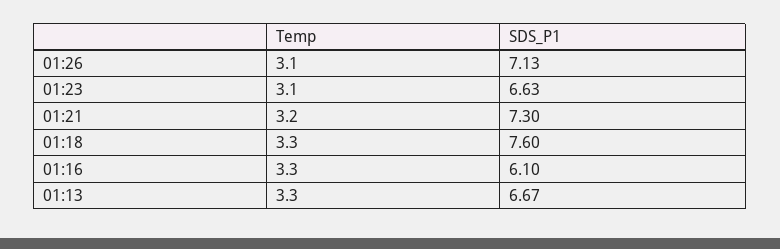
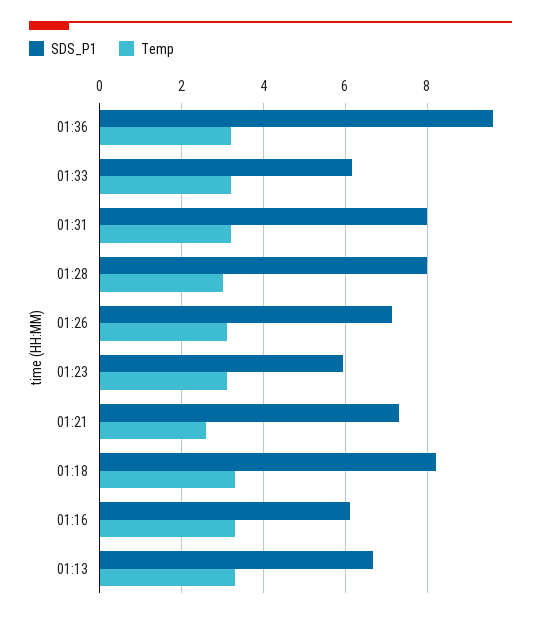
SDS_P1, 01:23: 6.63 -> 6
Temp, 01:21: 3.2 -> 2.6
SDS_P1, 01:18: 7.6 -> 8.2
SDS_P1, 01:36: none -> 9.6
Temp, 01:36: none -> 3.2
SDS_P1, 01:33: none -> 6.2
Temp, 01:33: none -> 3.2
SDS_P1, 01:31: none -> 8
Temp, 01:31: none -> 3.2
SDS_P1, 01:28: none -> 8
Temp, 01:28: none -> 3

